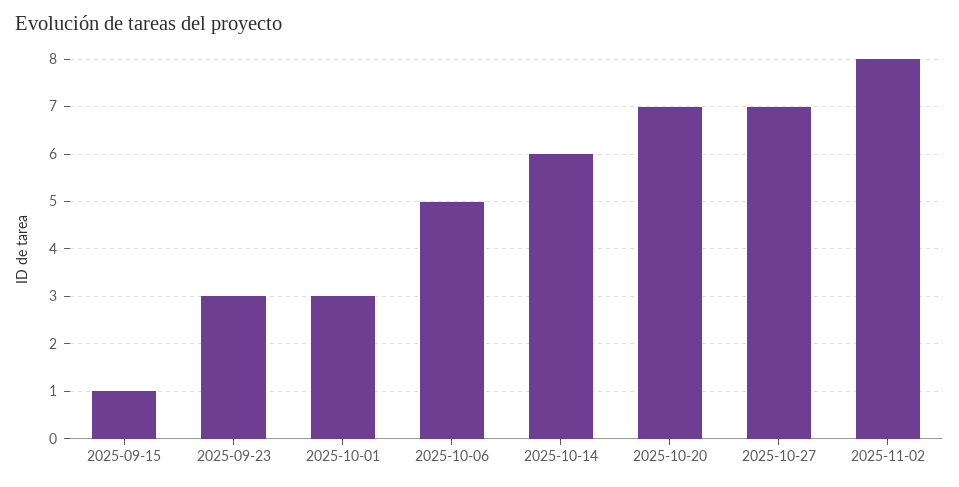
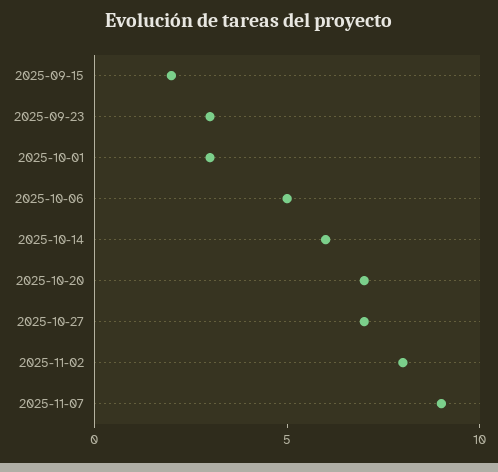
2025-09-15: 1 -> 2
2025-11-07: none -> 9

